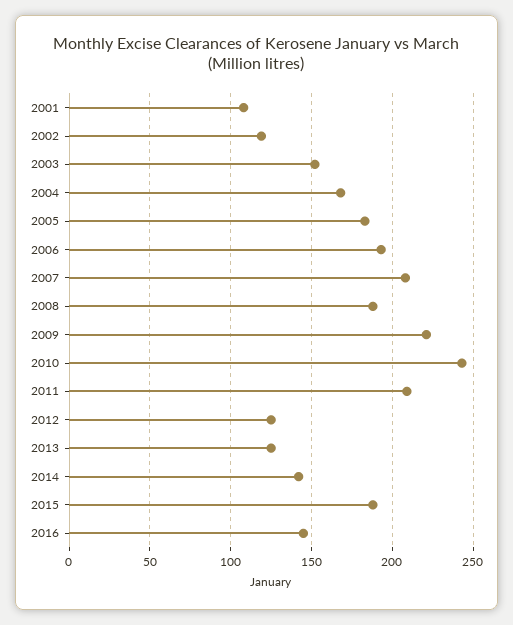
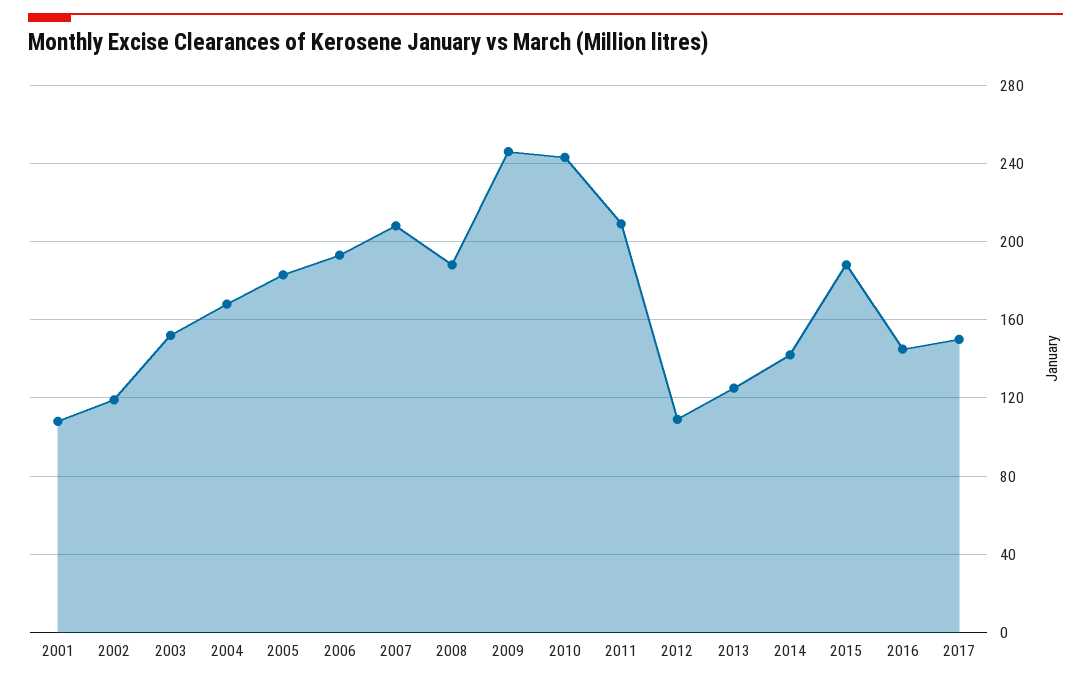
2009: 220 -> 245
2012: 125 -> 110
2017: none -> 150

